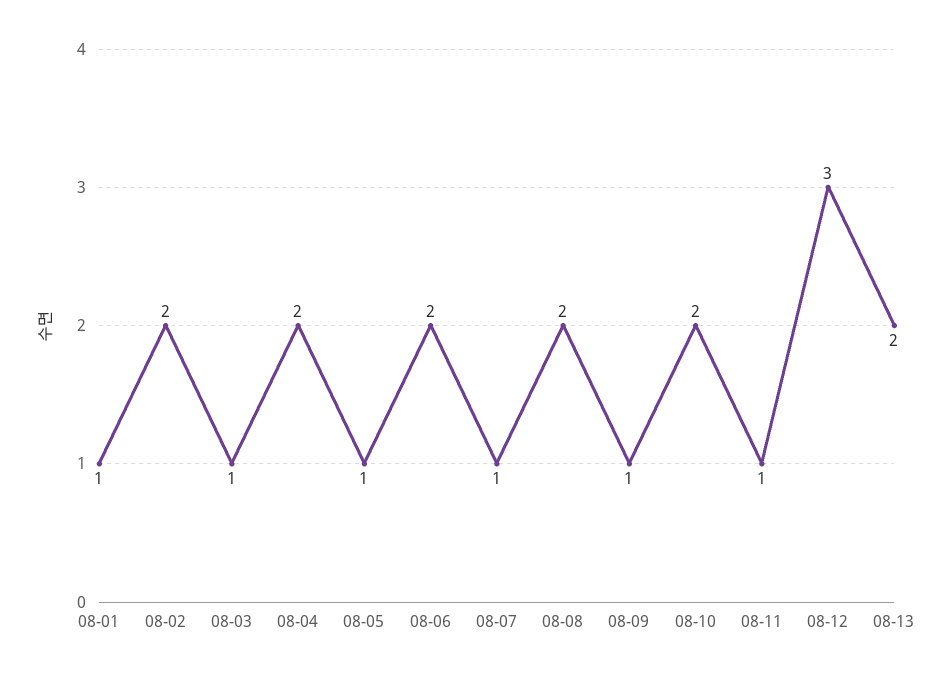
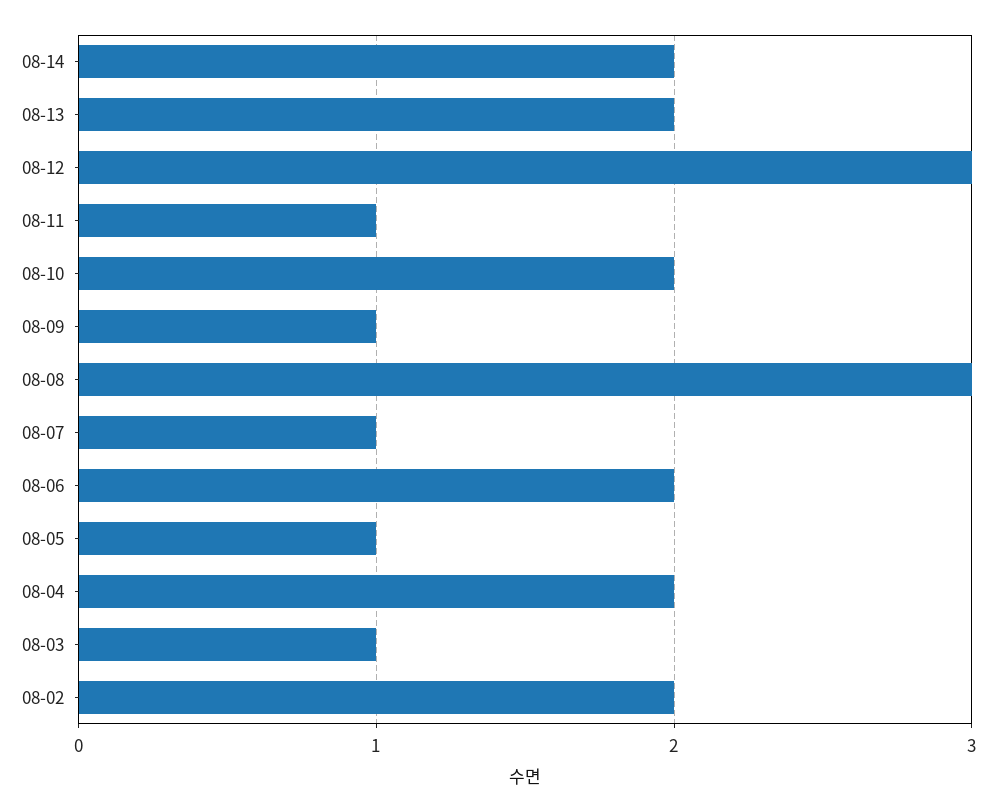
08-01: 1 -> none
08-08: 2 -> 3
08-14: none -> 2

